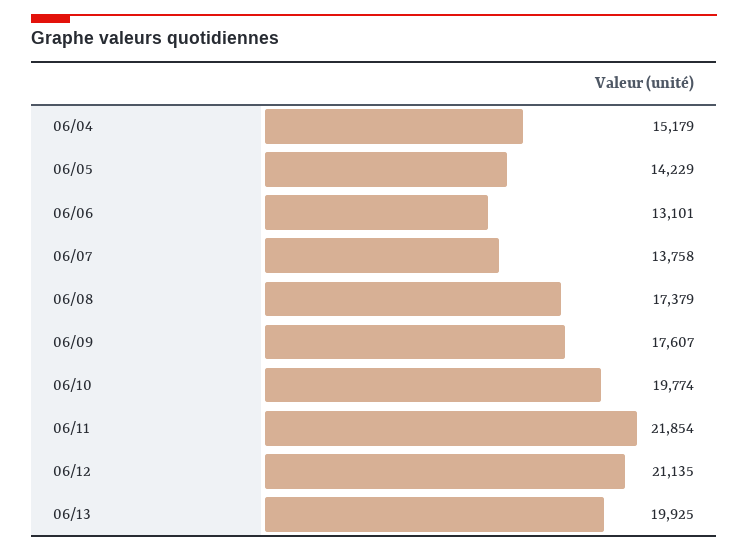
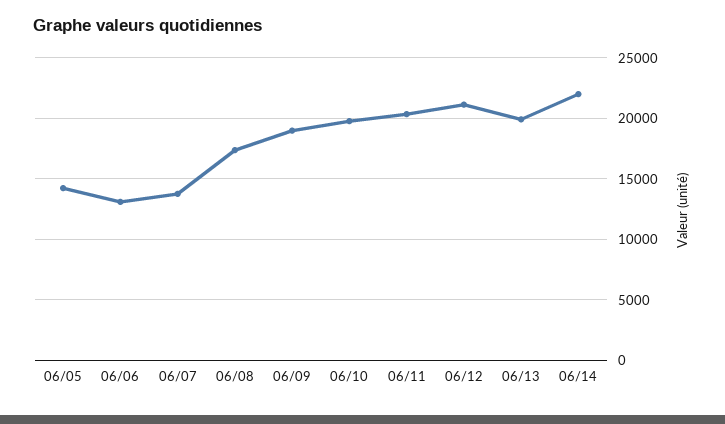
06/04: 15179 -> none
06/09: 17607 -> 19000
06/11: 21854 -> 20500
06/14: none -> 22000

